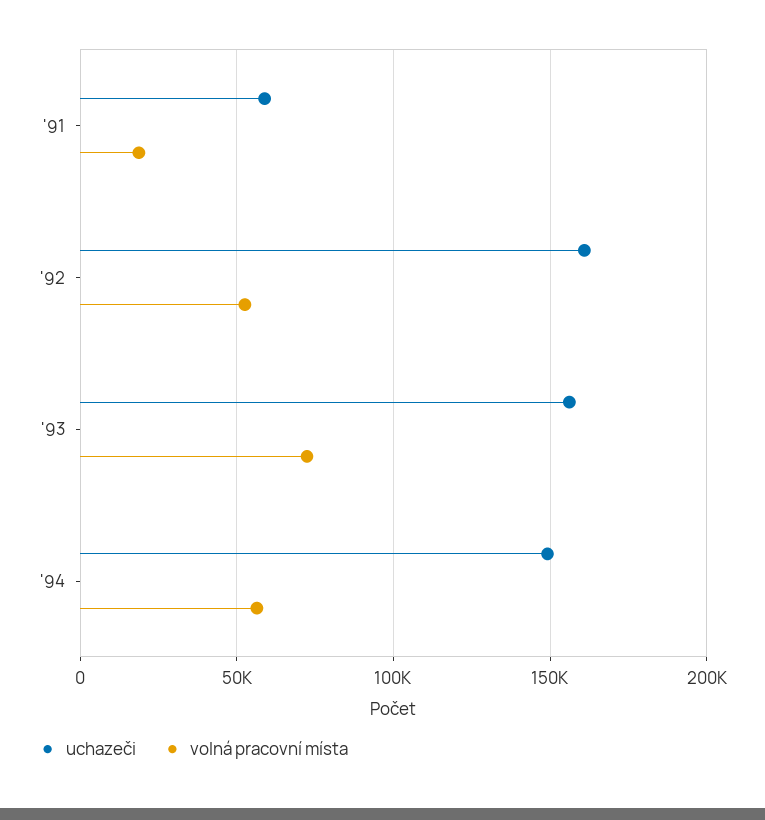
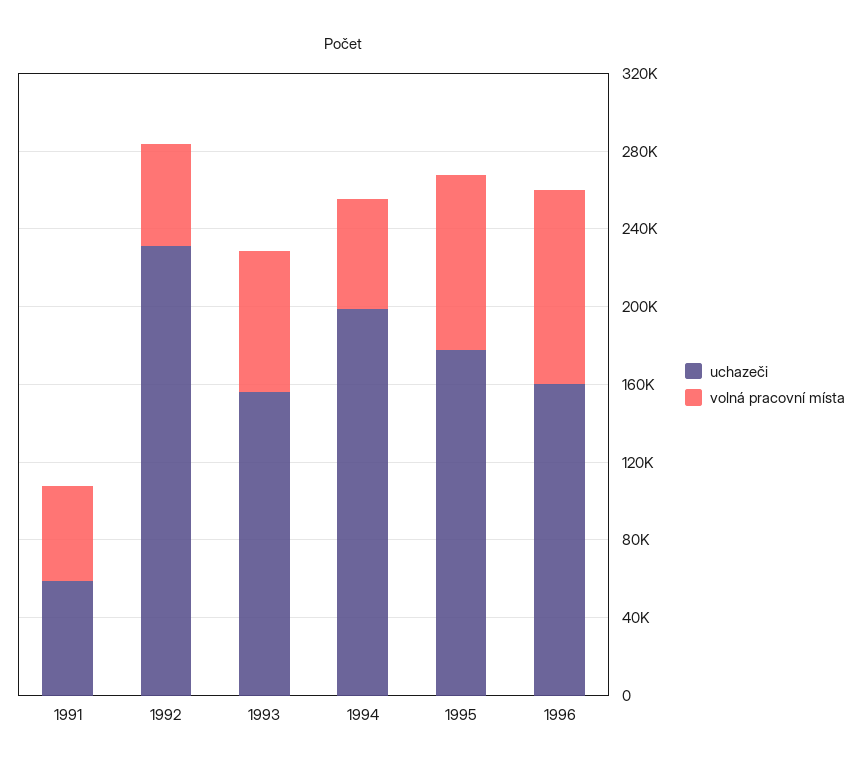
volná pracovní místa, '91: 20000 -> 50000
uchazeči, '92: 160000 -> 230000
uchazeči, '94: 150000 -> 200000
uchazeči, 1995: none -> 180000
volná pracovní místa, 1995: none -> 90000
uchazeči, 1996: none -> 160000
volná pracovní místa, 1996: none -> 100000

